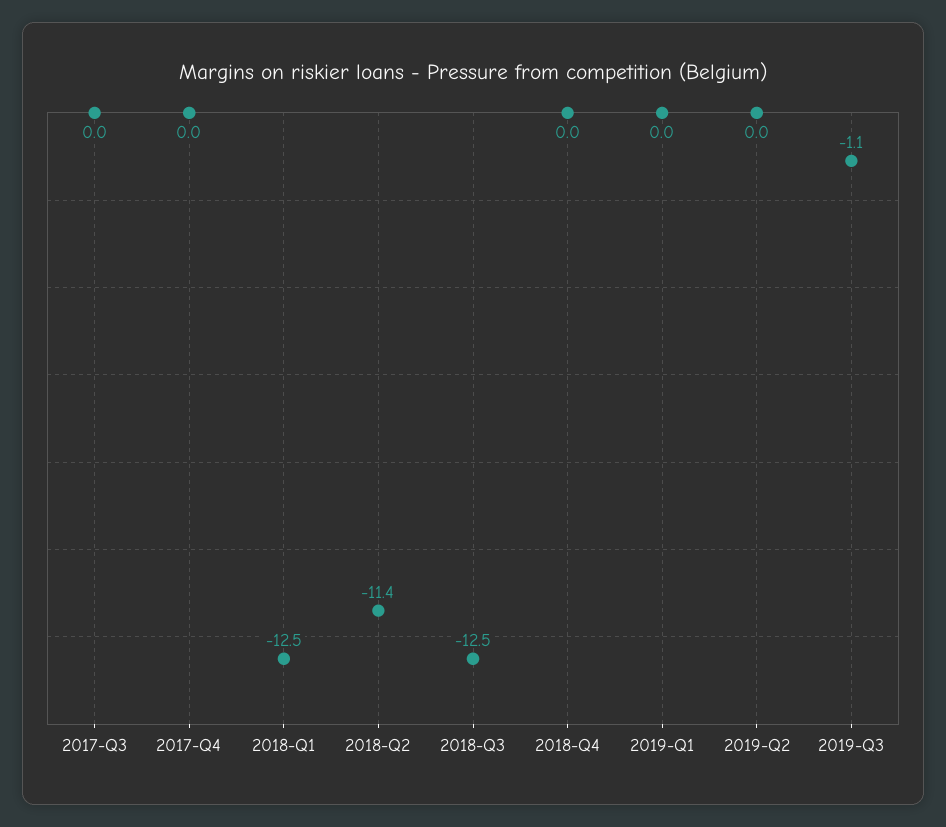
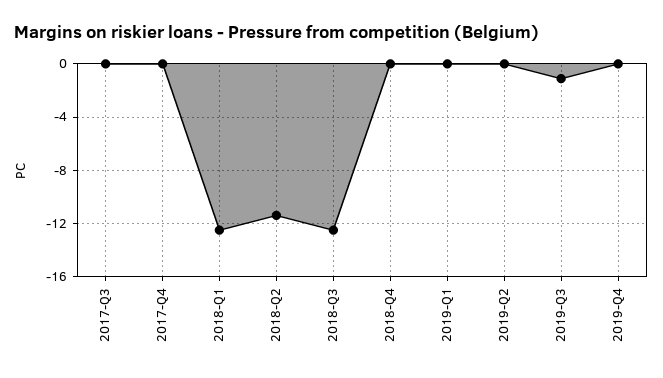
2019-Q4: none -> 0

